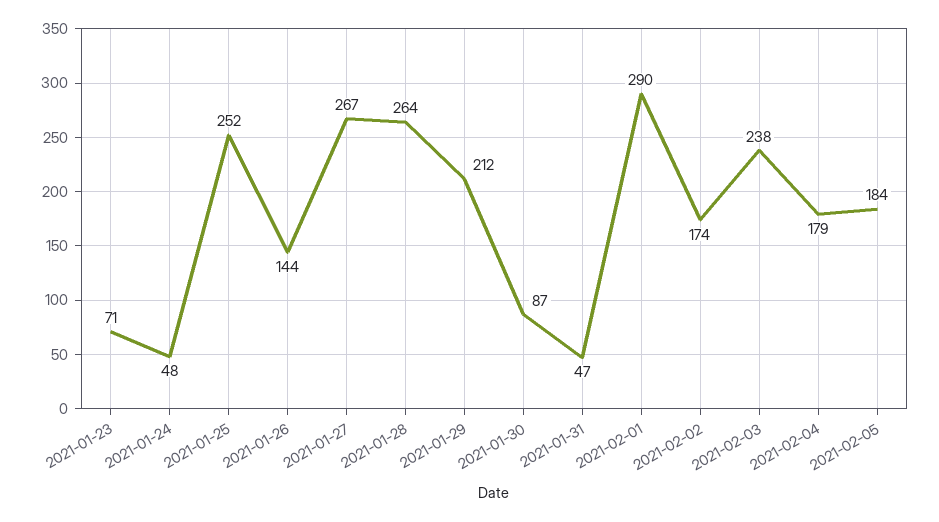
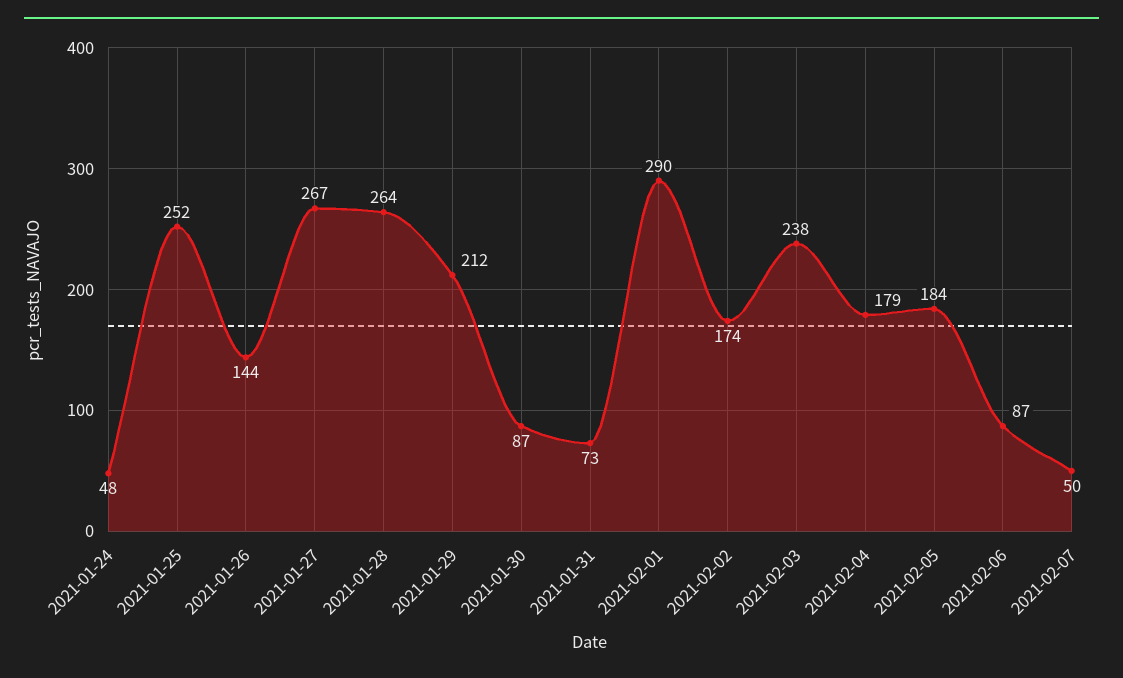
2021-01-23: 71 -> none
2021-01-31: 47 -> 73
2021-02-06: none -> 87
2021-02-07: none -> 50

